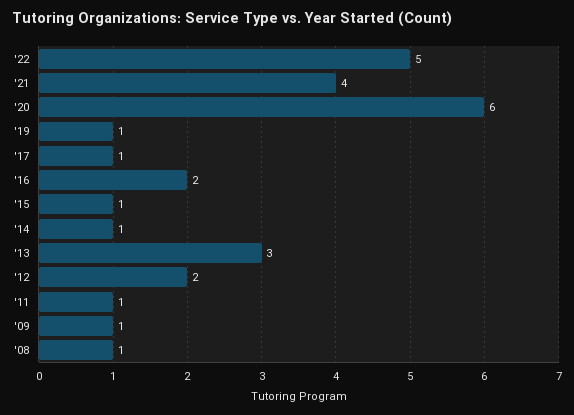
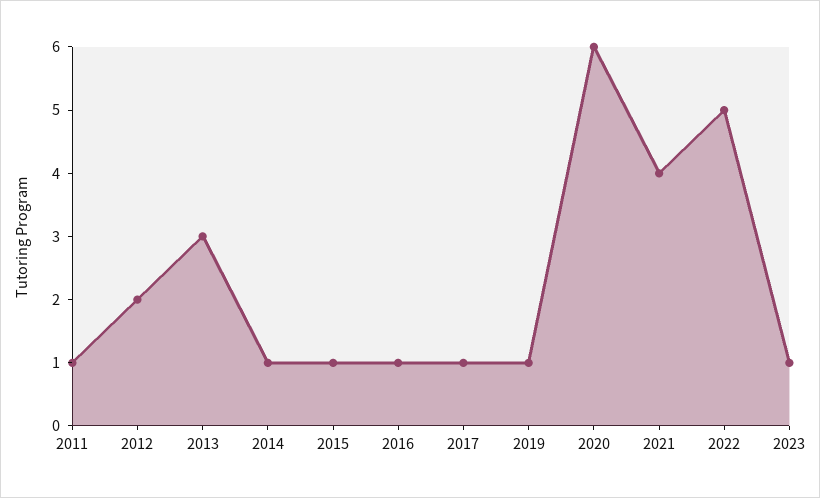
'16: 2 -> 1
'09: 1 -> none
'08: 1 -> none
2023: none -> 1

